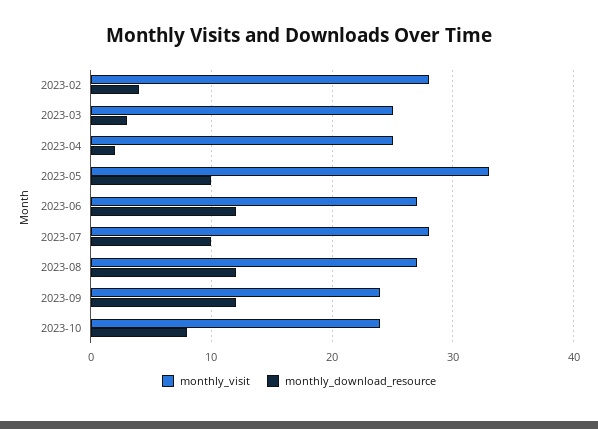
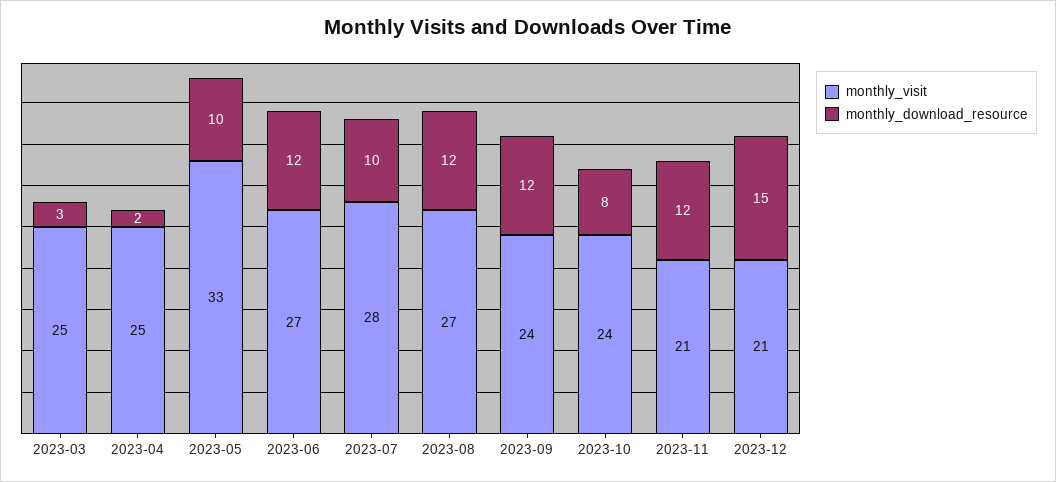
monthly_visit, 2023-02: 28 -> none
monthly_download_resource, 2023-02: 4 -> none
monthly_visit, 2023-11: none -> 21
monthly_download_resource, 2023-11: none -> 12
monthly_visit, 2023-12: none -> 21
monthly_download_resource, 2023-12: none -> 15

